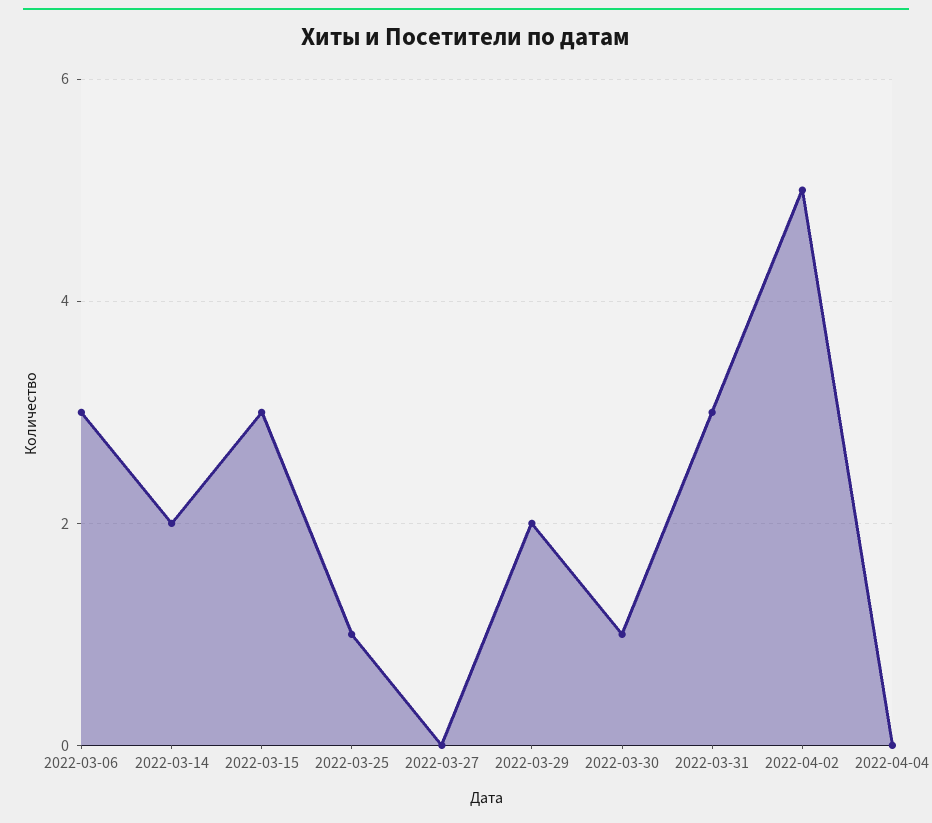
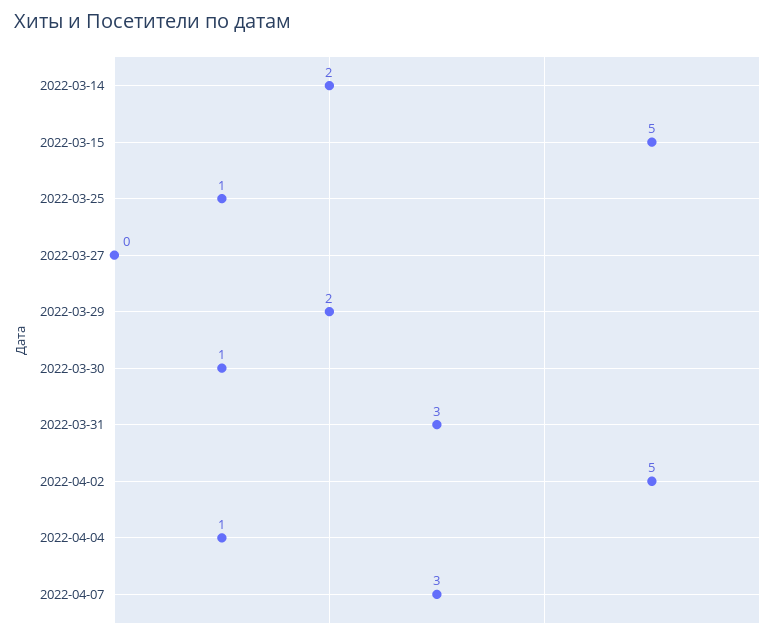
2022-03-06: 3 -> none
2022-03-15: 3 -> 5
2022-04-04: 0 -> 1
2022-04-07: none -> 3

